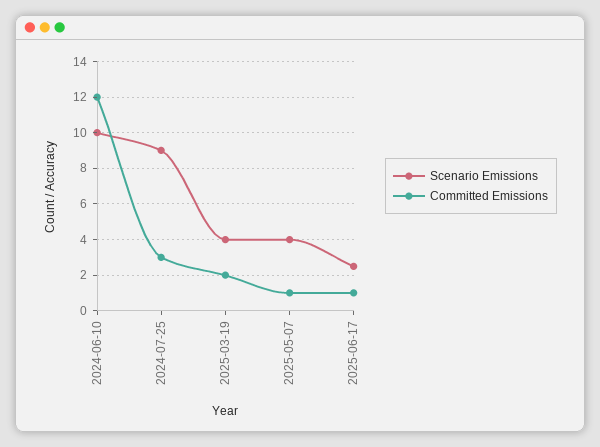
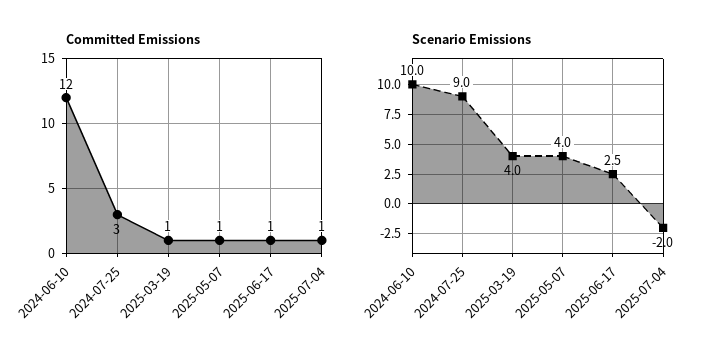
Committed Emissions, 2025-03-19: 2 -> 1
Committed Emissions, 2025-07-04: none -> 1
Scenario Emissions, 2025-07-04: none -> -2

